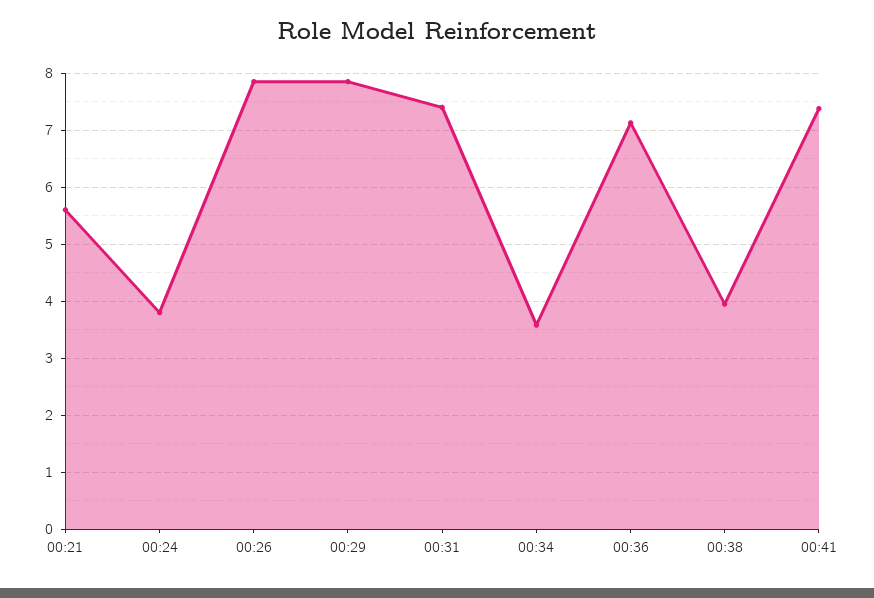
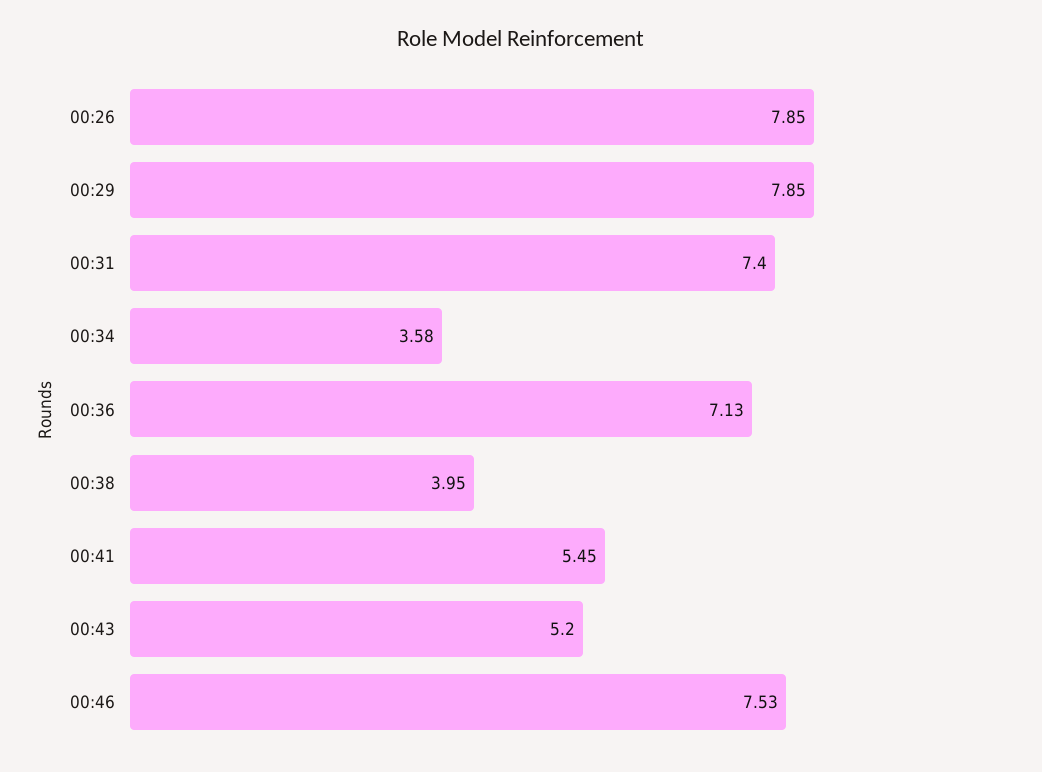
00:21: 5.6 -> none
00:24: 3.8 -> none
00:41: 7.4 -> 5.45
00:43: none -> 5.2
00:46: none -> 7.53

